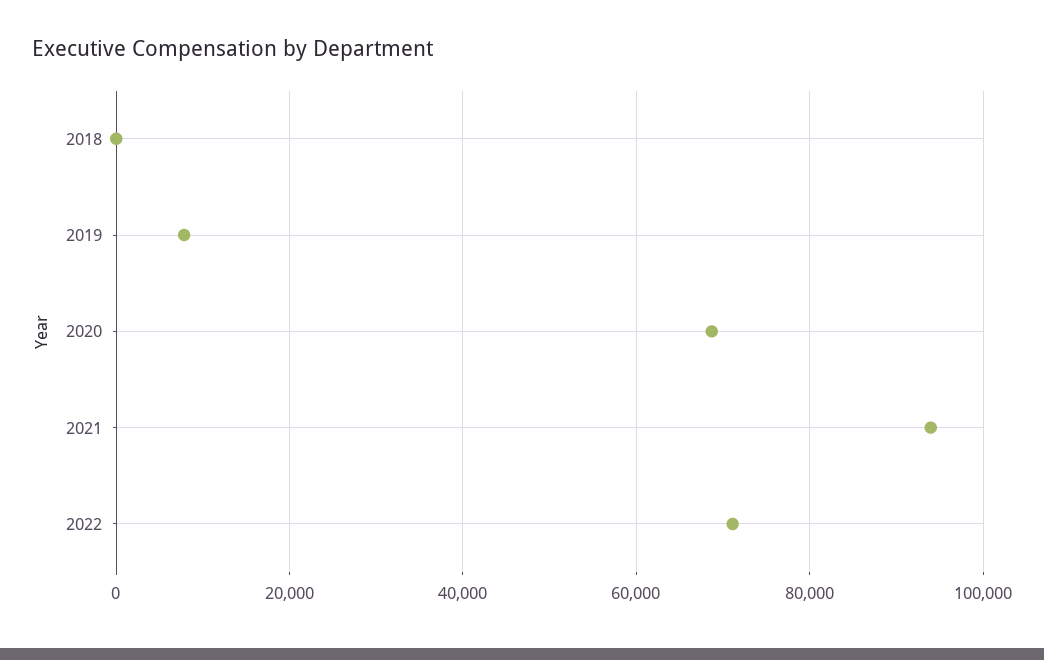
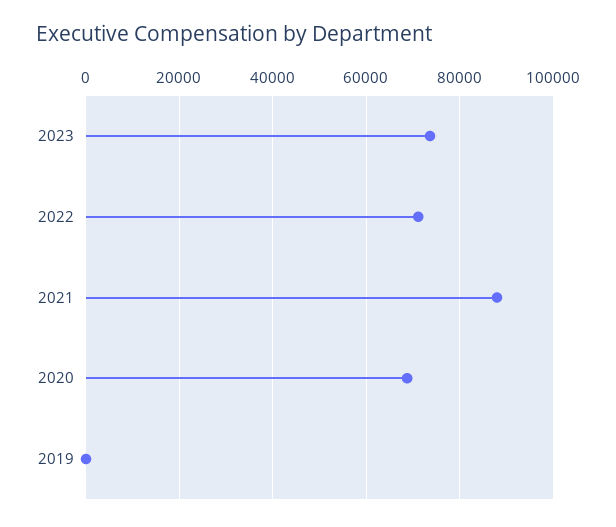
2018: 0 -> none
2019: 8000 -> 0
2021: 94000 -> 88000
2023: none -> 74000

